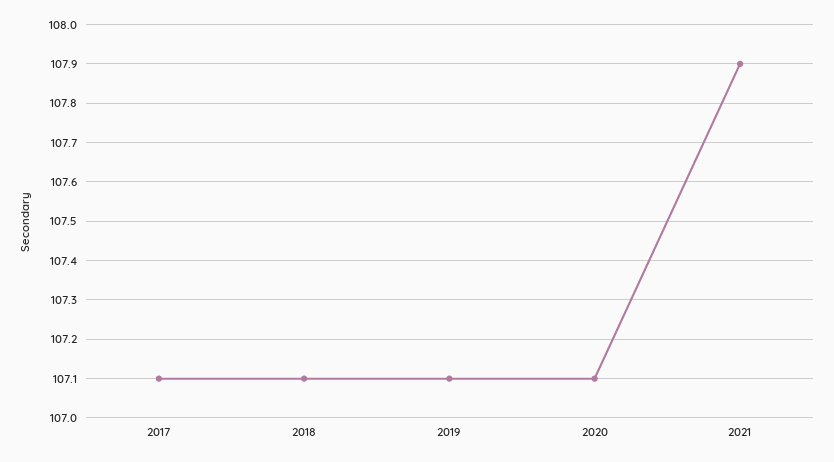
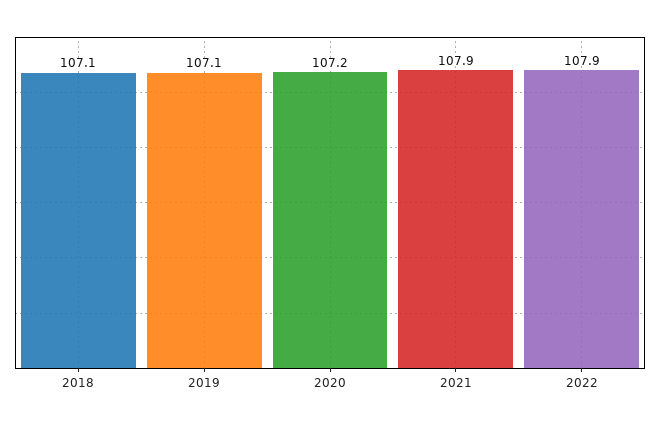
2017: 107.1 -> none
2020: 107.1 -> 107.2
2022: none -> 107.9

